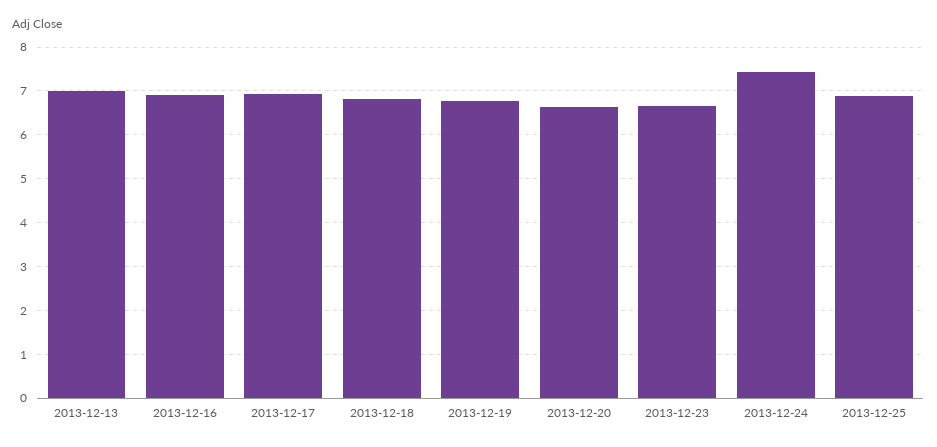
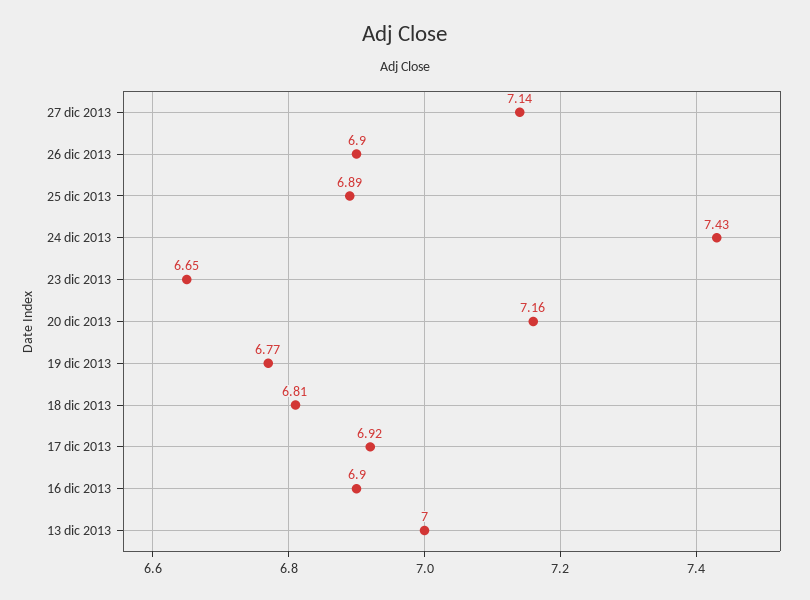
2013-12-20: 6.6 -> 7.16
27 dic 2013: none -> 7.14
26 dic 2013: none -> 6.9

